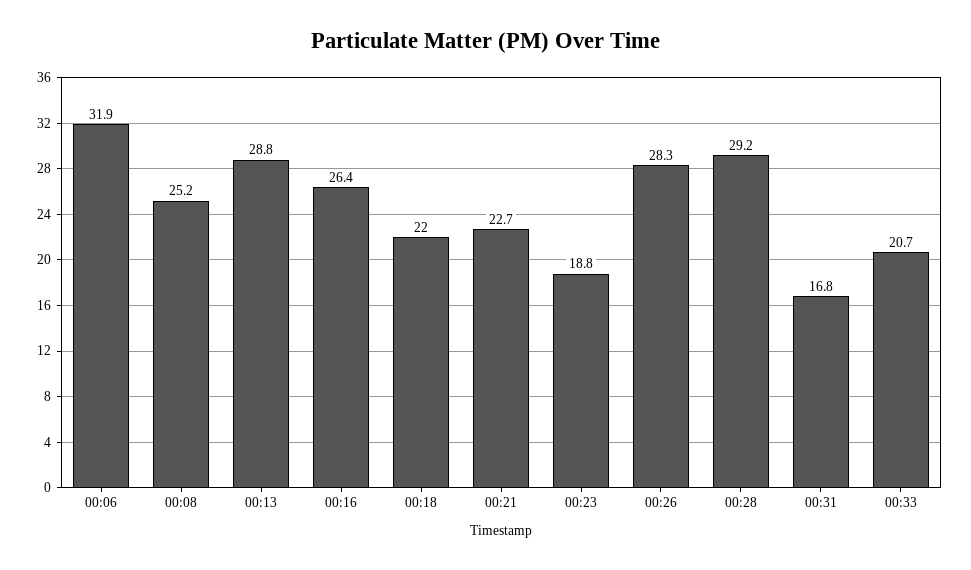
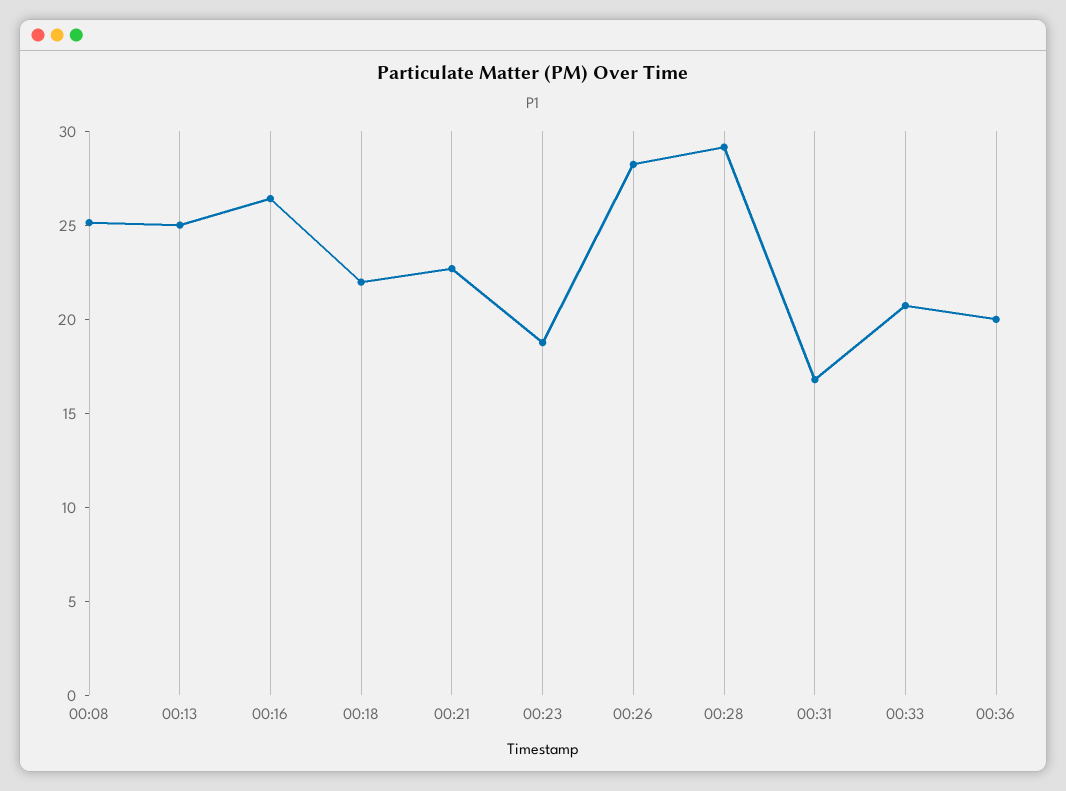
00:06: 31.9 -> none
00:13: 28.8 -> 25
00:36: none -> 20

